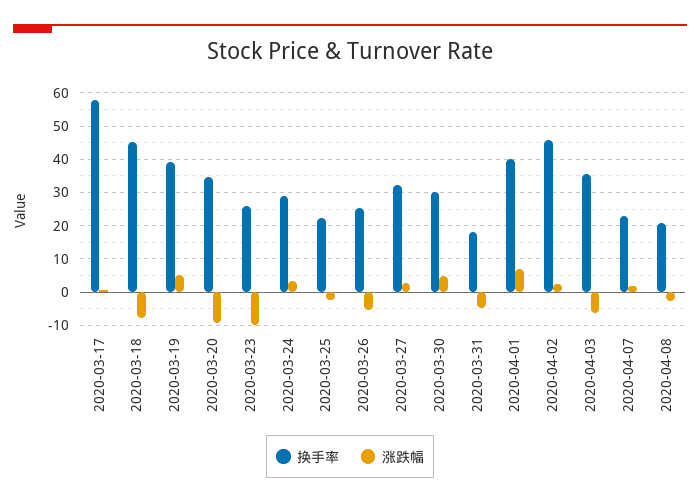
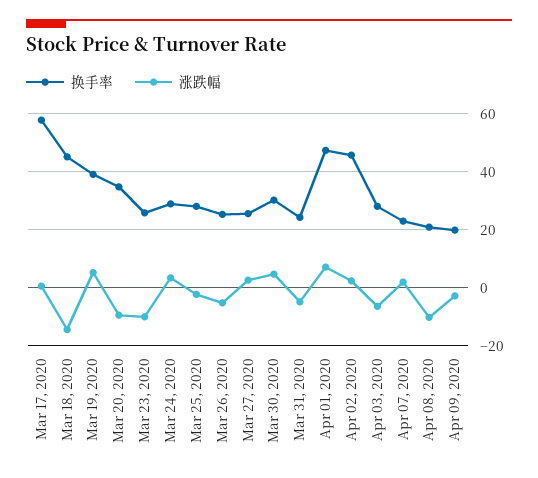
涨跌幅, 2020-03-18: -8 -> -15
换手率, 2020-03-25: 22 -> 27.5
换手率, 2020-03-27: 32 -> 25
换手率, 2020-03-31: 18 -> 25
换手率, 2020-04-01: 40 -> 47.5
换手率, 2020-04-03: 36 -> 27.5
涨跌幅, 2020-04-08: -2 -> -10
换手率, Apr 09, 2020: none -> 20
涨跌幅, Apr 09, 2020: none -> -2.5

